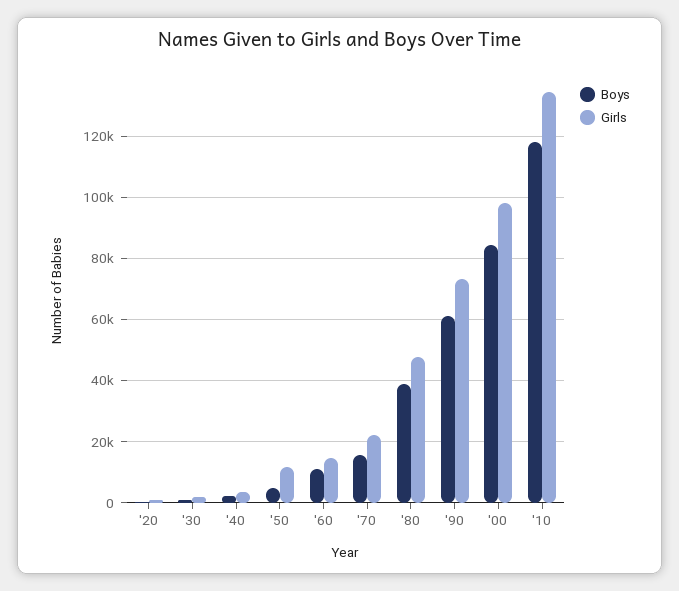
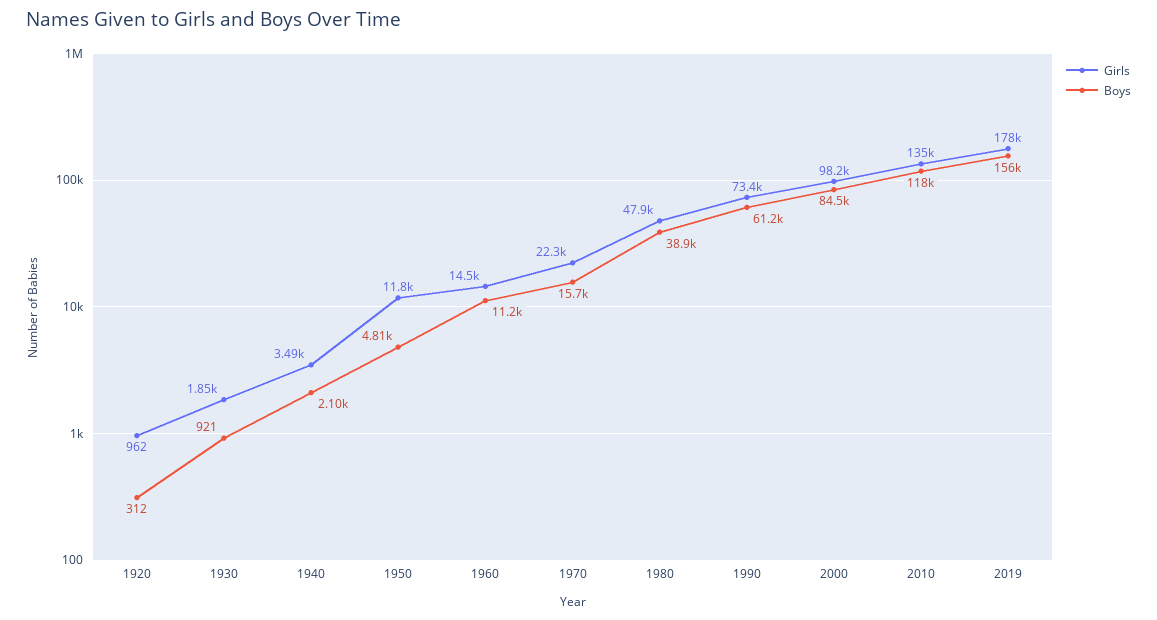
Girls, 2019: none -> 178000
Boys, 2019: none -> 156000

